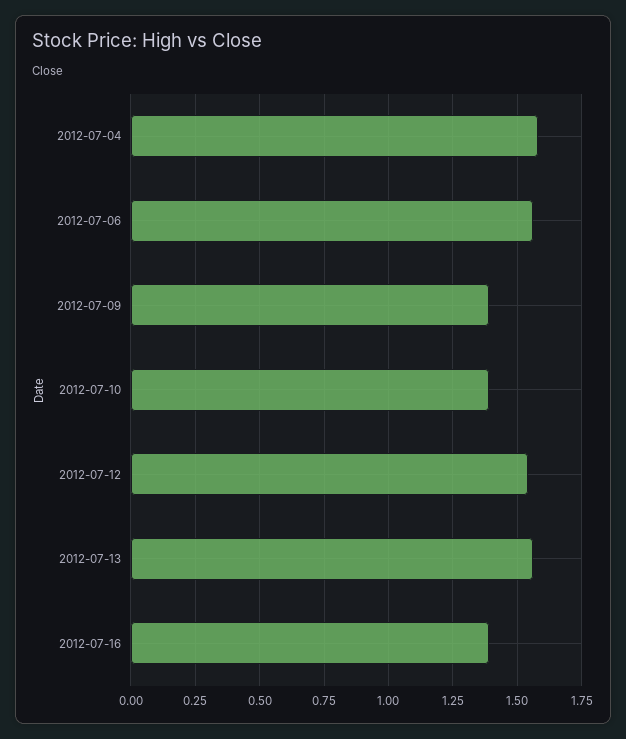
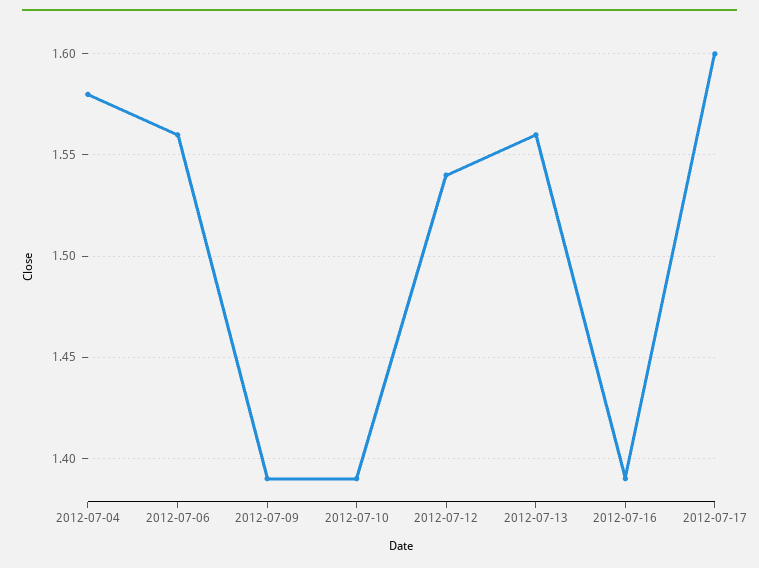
2012-07-17: none -> 1.6

